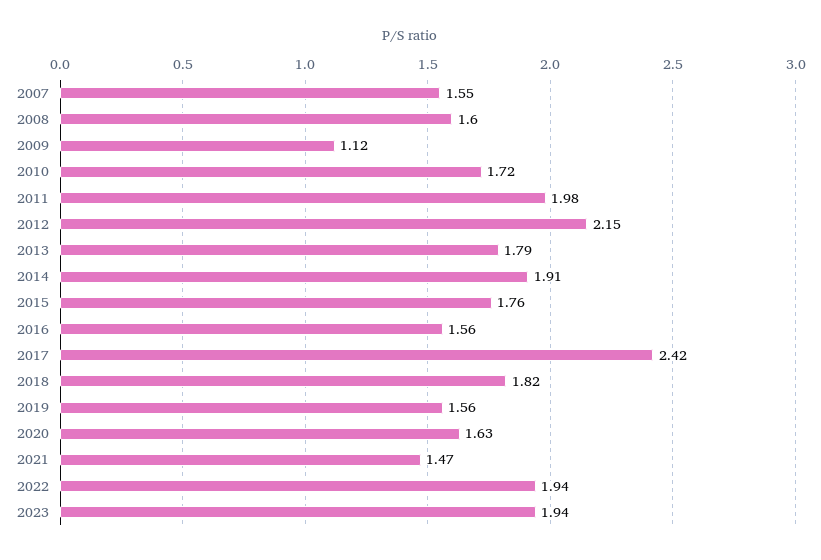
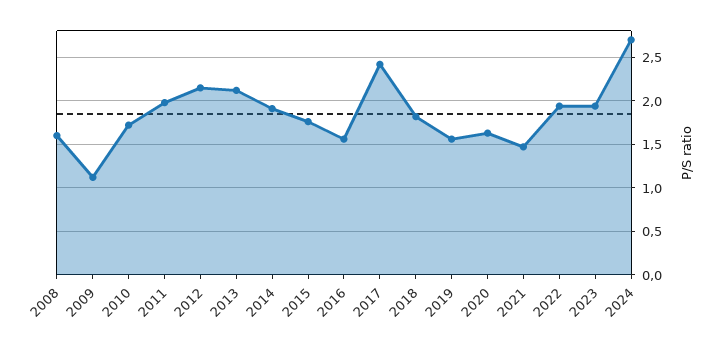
2007: 1.55 -> none
2013: 1.79 -> 2.1
2024: none -> 2.7

